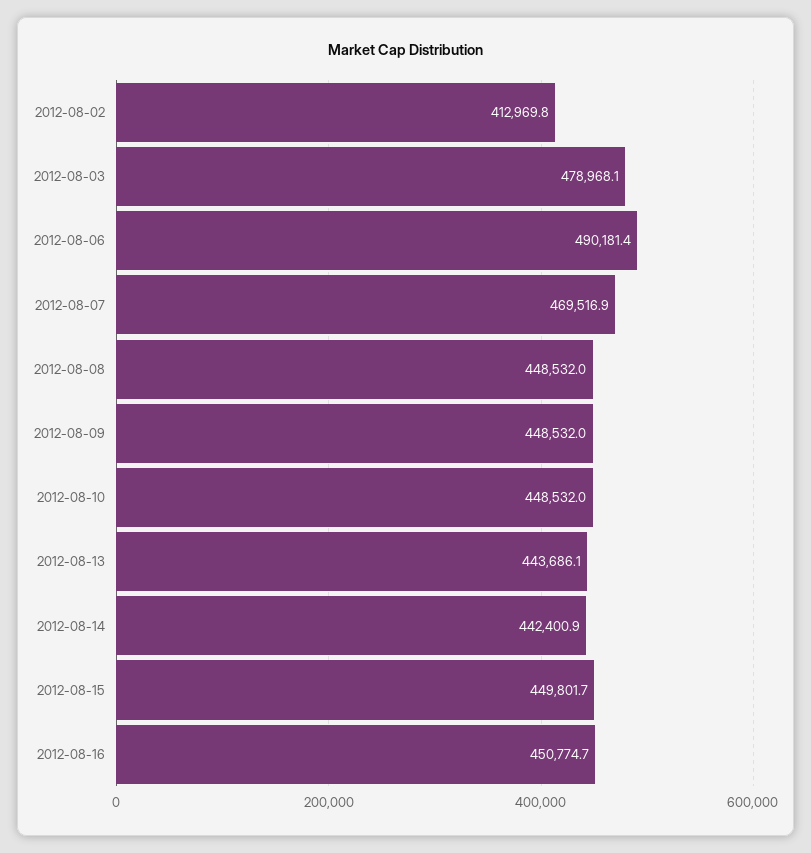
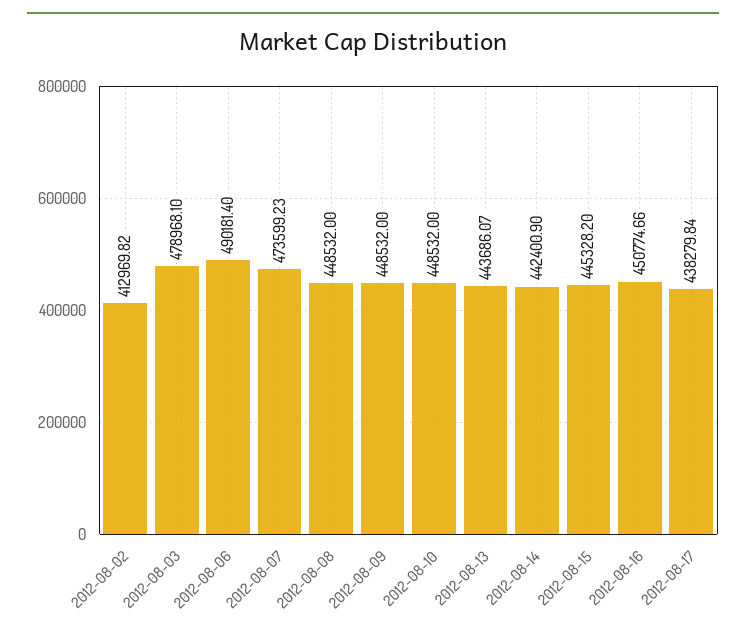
2012-08-07: 469516.9 -> 473599.23
2012-08-15: 449801.7 -> 445328.2
2012-08-17: none -> 438279.84

